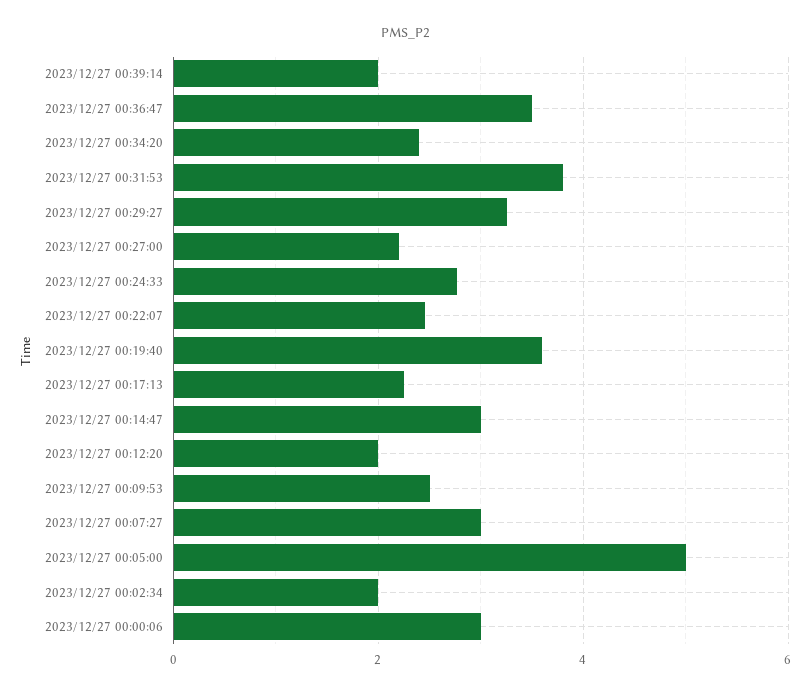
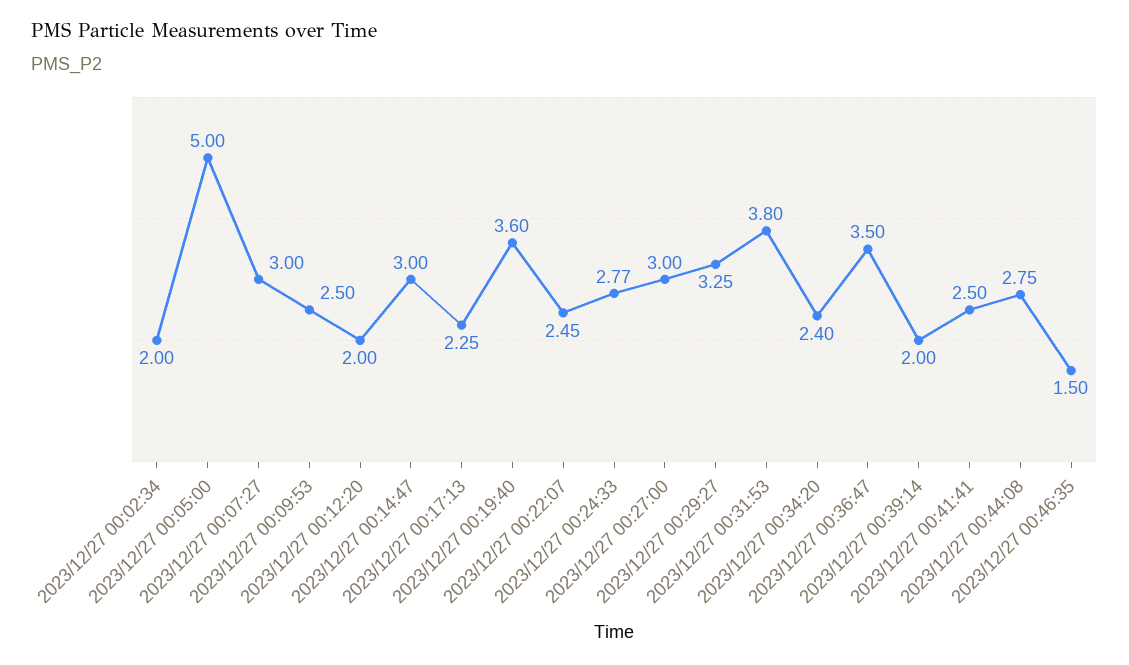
2023/12/27 00:27:00: 2.2 -> 3
2023/12/27 00:00:06: 3 -> none
2023/12/27 00:41:41: none -> 2.5
2023/12/27 00:44:08: none -> 2.75
2023/12/27 00:46:35: none -> 1.5

